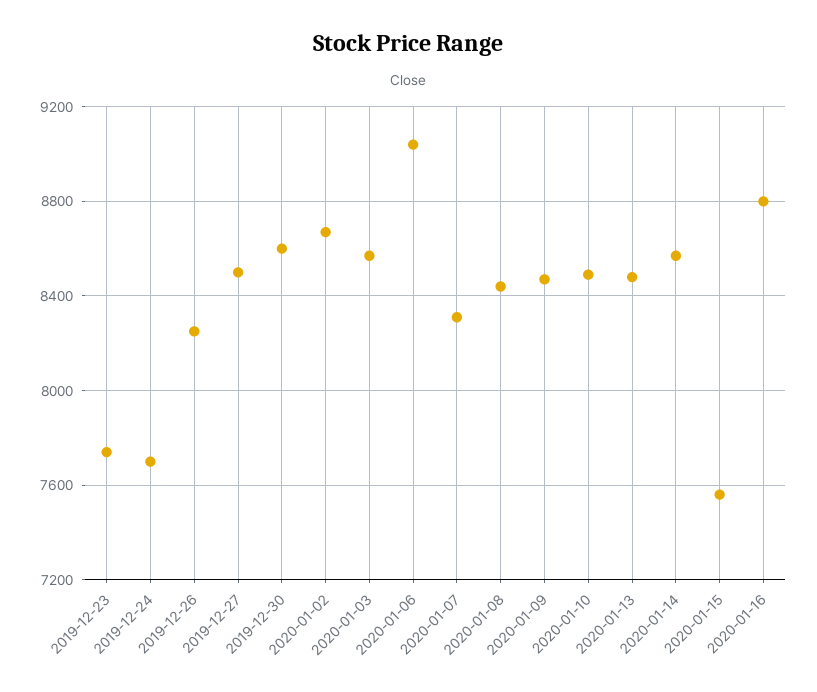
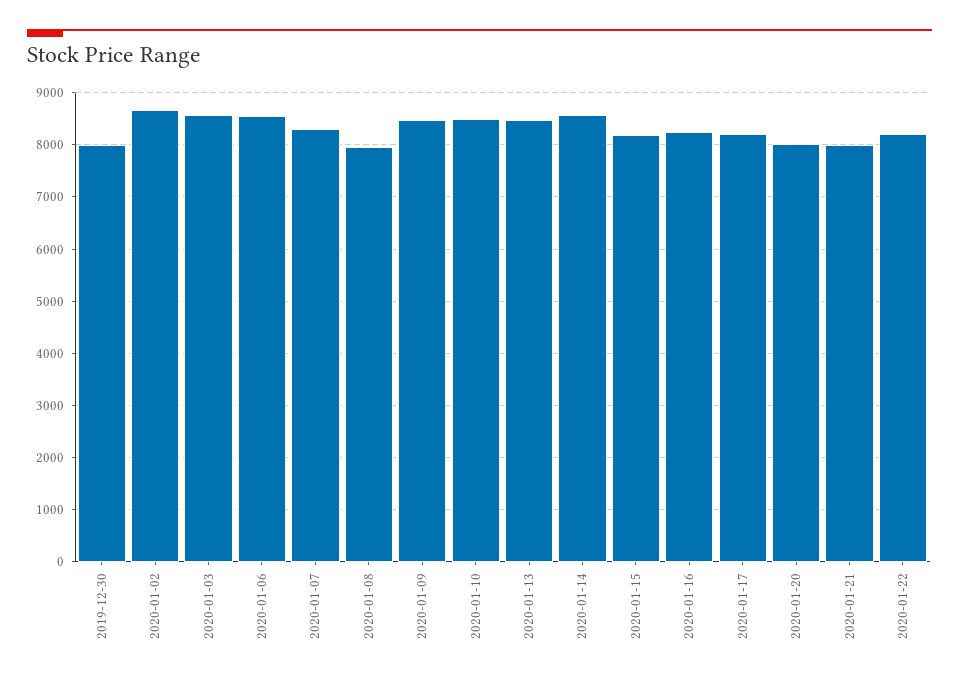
2019-12-23: 7750 -> none
2019-12-24: 7700 -> none
2019-12-26: 8250 -> none
2019-12-27: 8500 -> none
2019-12-30: 8600 -> 8000
2020-01-06: 9050 -> 8600
2020-01-08: 8450 -> 8000
2020-01-15: 7550 -> 8200
2020-01-16: 8800 -> 8200
2020-01-17: none -> 8200
2020-01-20: none -> 8000
2020-01-21: none -> 8000
2020-01-22: none -> 8200

